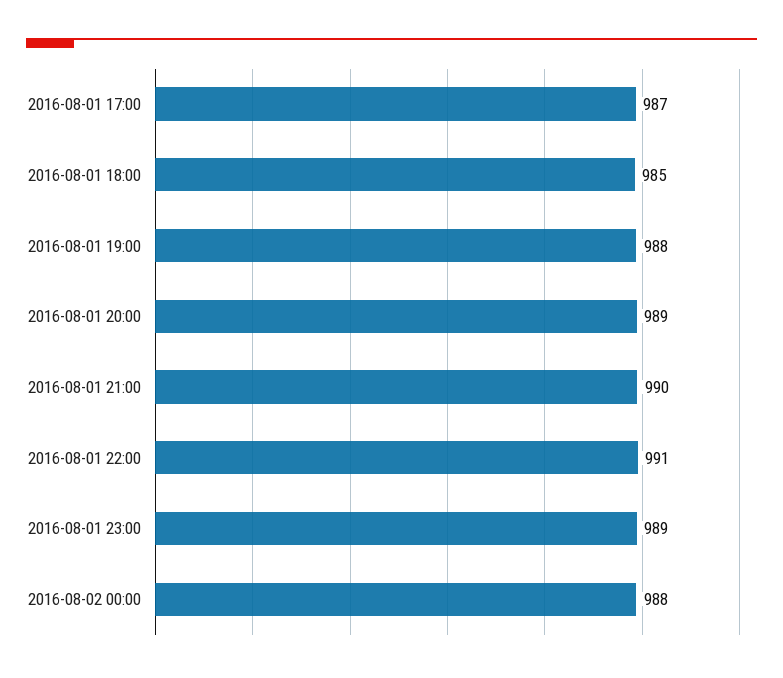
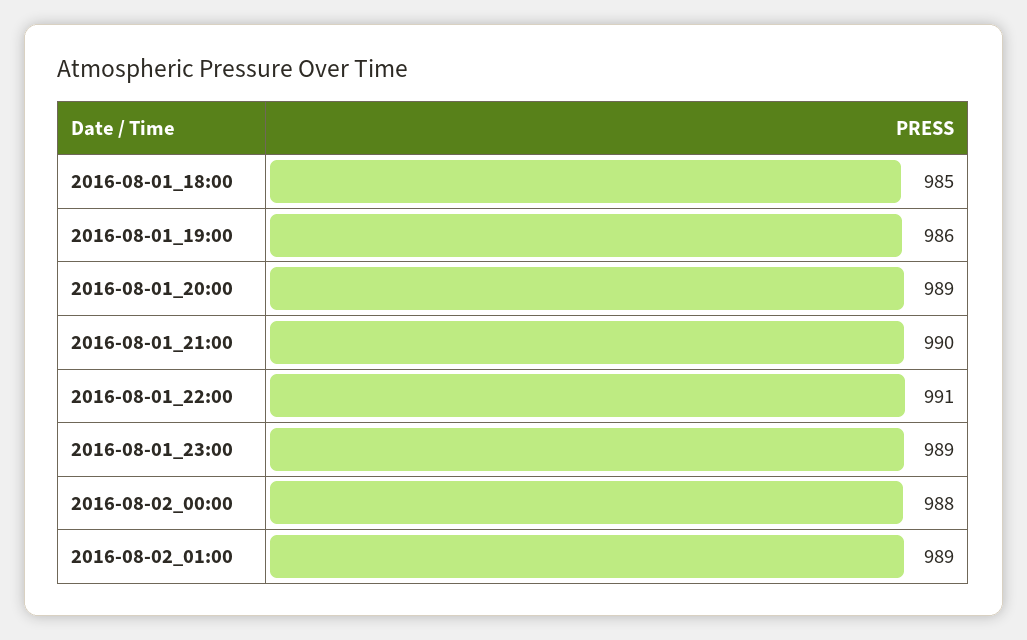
2016-08-01 17:00: 987 -> none
2016-08-01 19:00: 988 -> 986
2016-08-02_01:00: none -> 989

